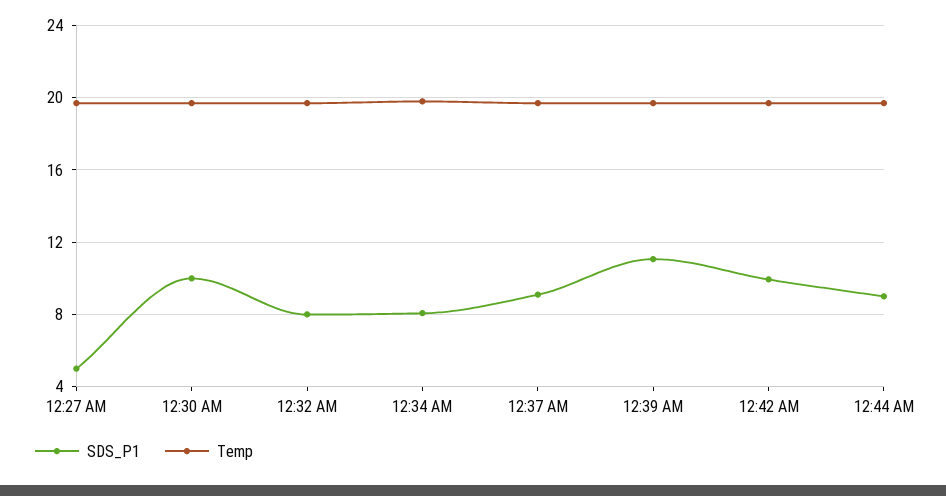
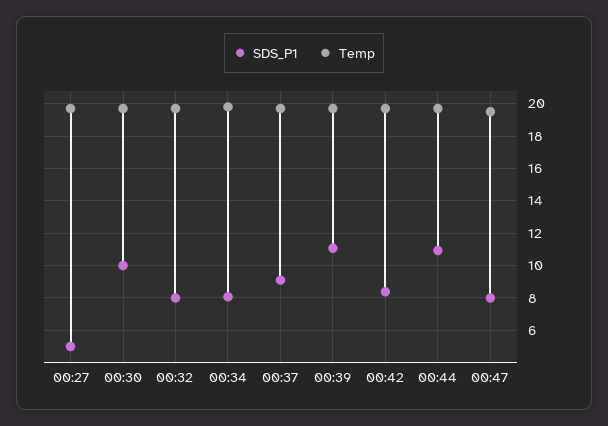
SDS_P1, 12:42 AM: 10 -> 8.5
SDS_P1, 12:44 AM: 9 -> 11
SDS_P1, 00:47: none -> 8
Temp, 00:47: none -> 19.5

